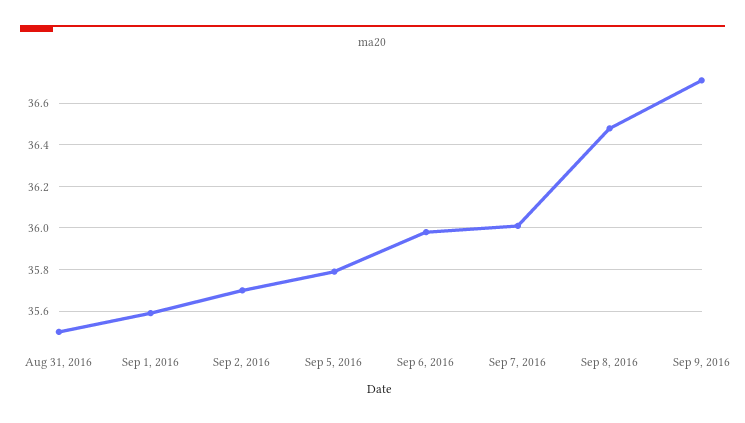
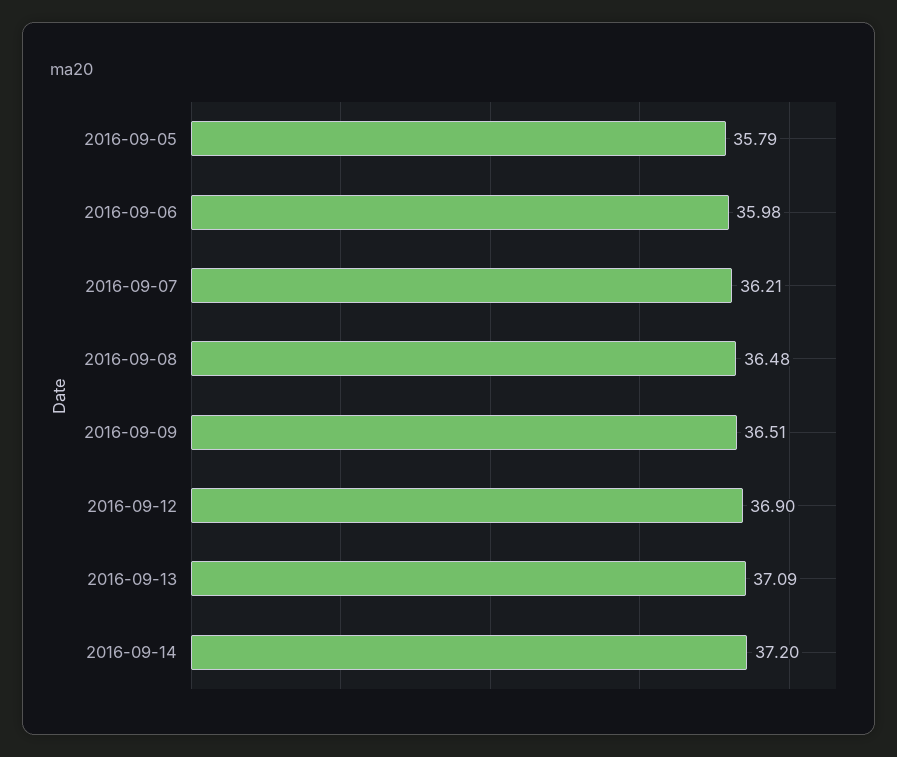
Aug 31, 2016: 35.5 -> none
Sep 1, 2016: 35.6 -> none
Sep 2, 2016: 35.7 -> none
Sep 7, 2016: 36 -> 36.21
Sep 9, 2016: 36.7 -> 36.51
2016-09-12: none -> 36.9
2016-09-13: none -> 37.09
2016-09-14: none -> 37.2

